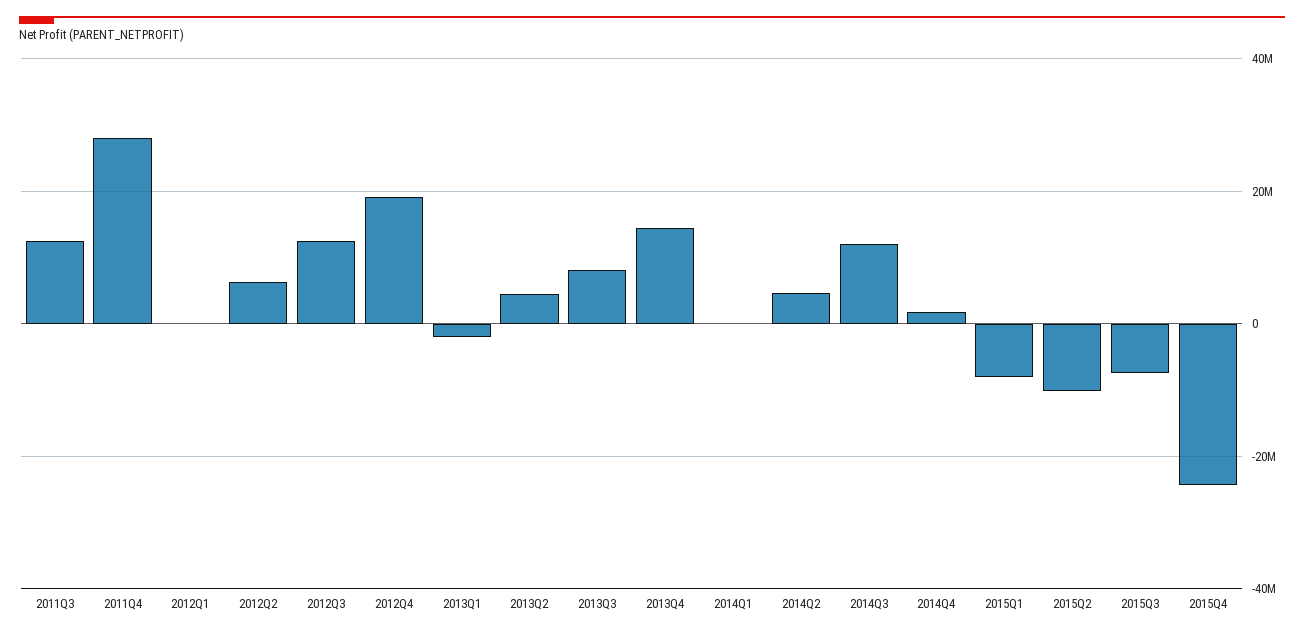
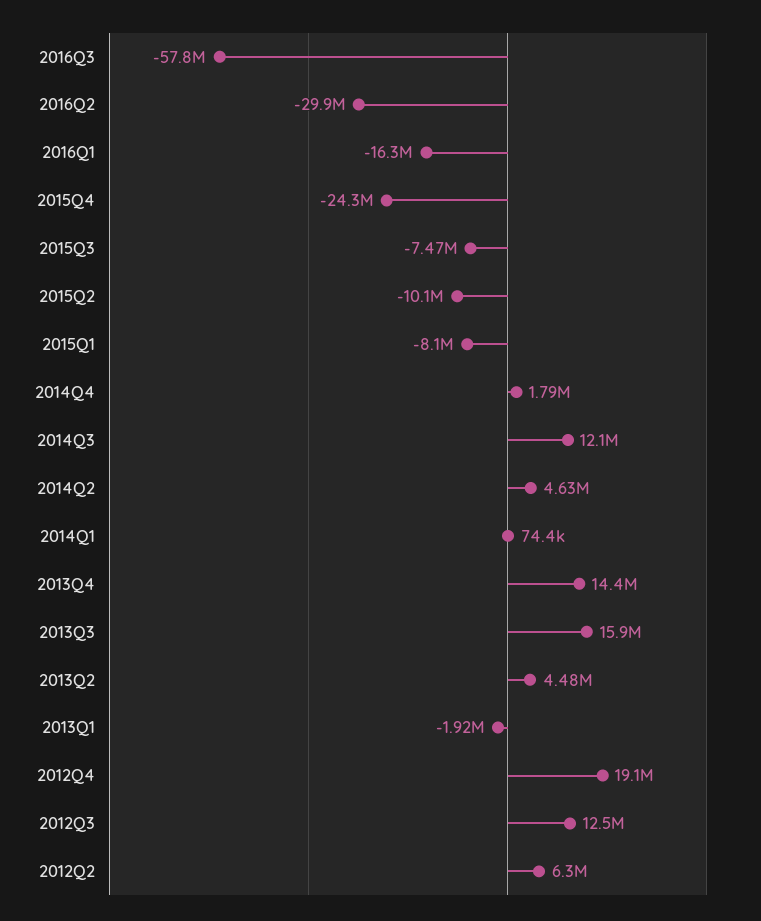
2011Q3: 12000000 -> none
2011Q4: 28000000 -> none
2012Q1: 0 -> none
2013Q3: 8000000 -> 15900000
2016Q3: none -> -57800000
2016Q2: none -> -29900000
2016Q1: none -> -16300000

